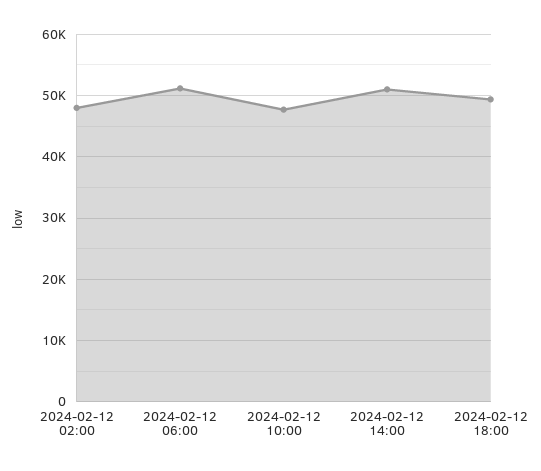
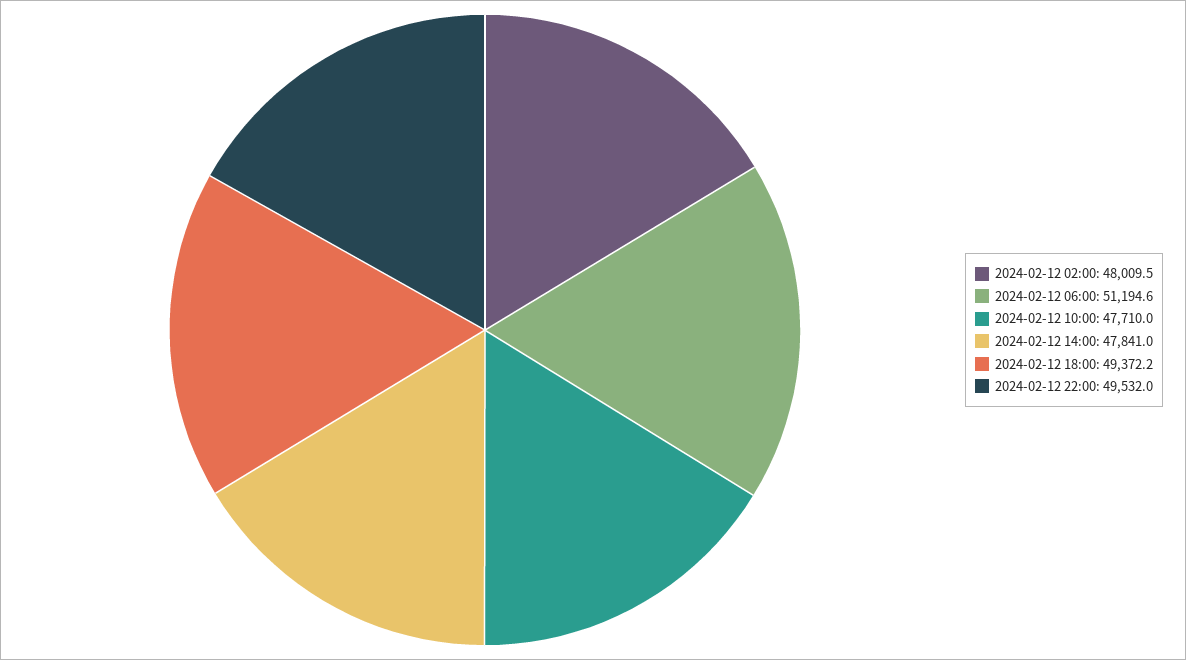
2024-02-12 14:00: 51000 -> 47841
2024-02-12 22:00: none -> 49532

